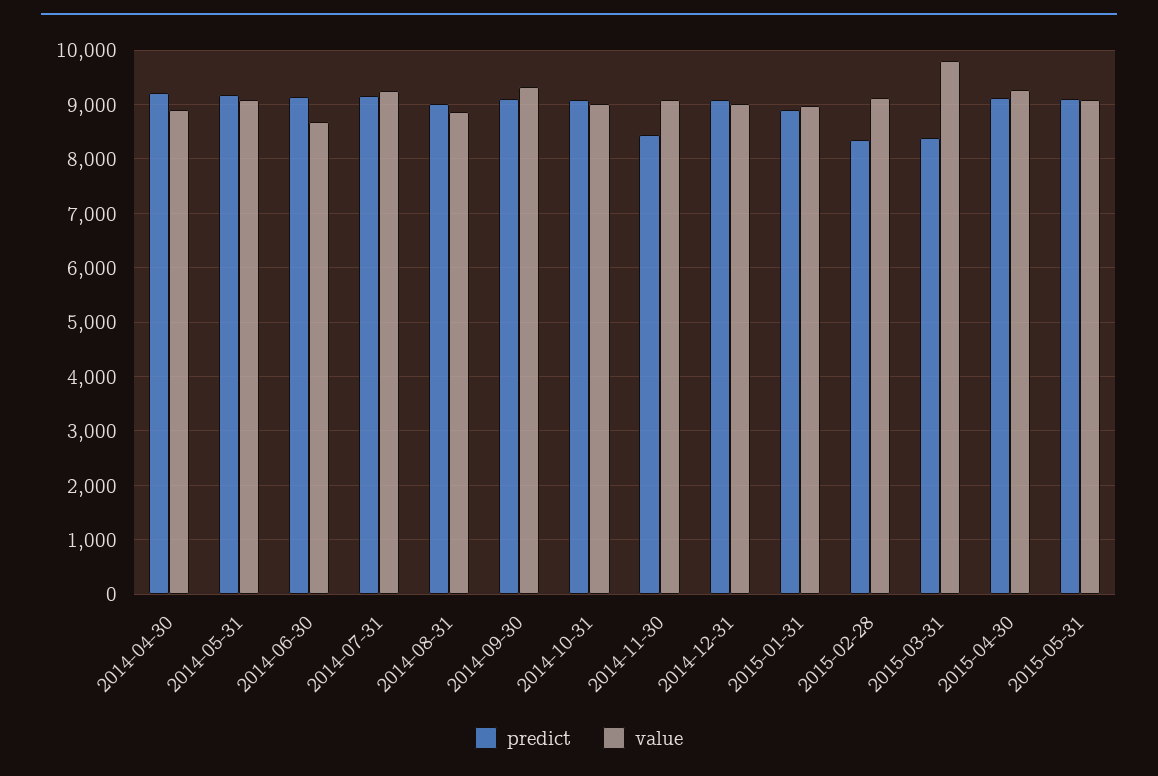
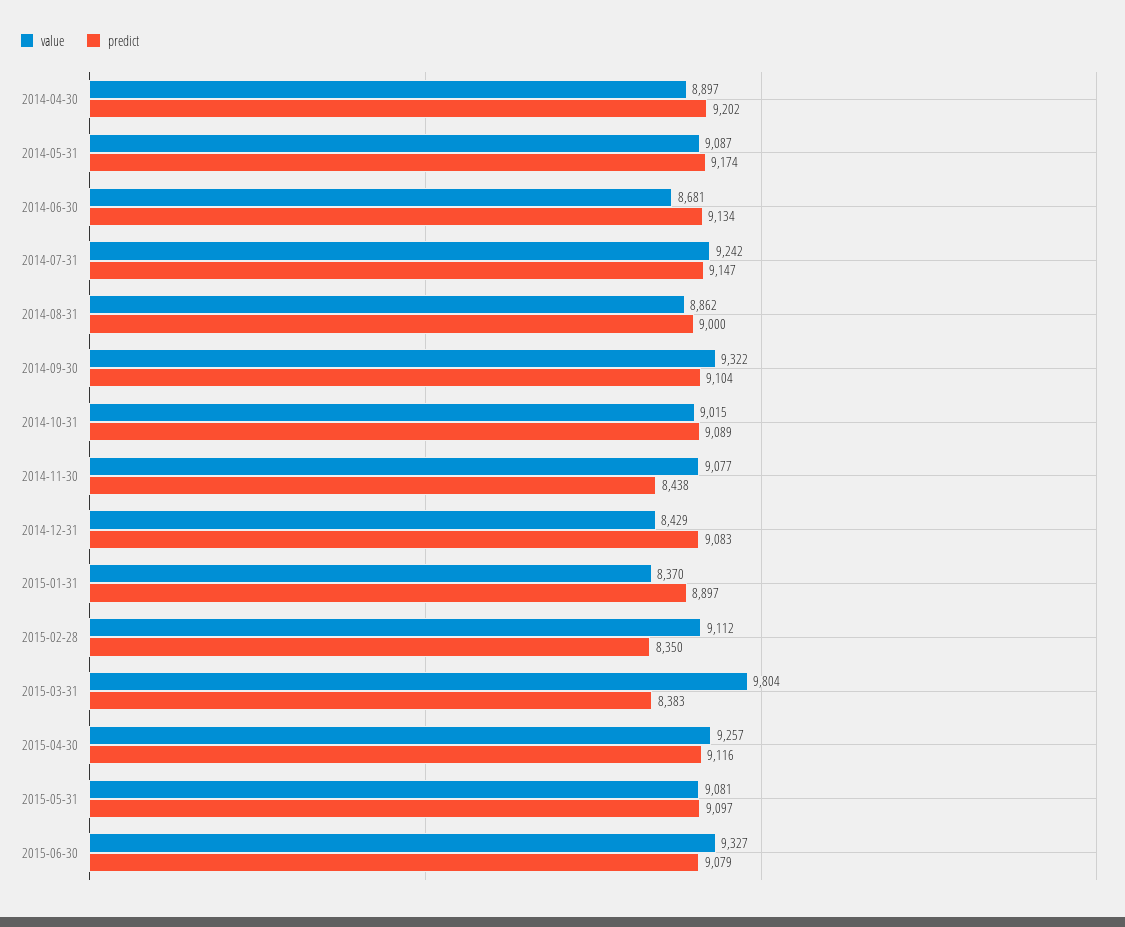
value, 2014-12-31: 9000 -> 8429
value, 2015-01-31: 9000 -> 8370
value, 2015-06-30: none -> 9327
predict, 2015-06-30: none -> 9079

